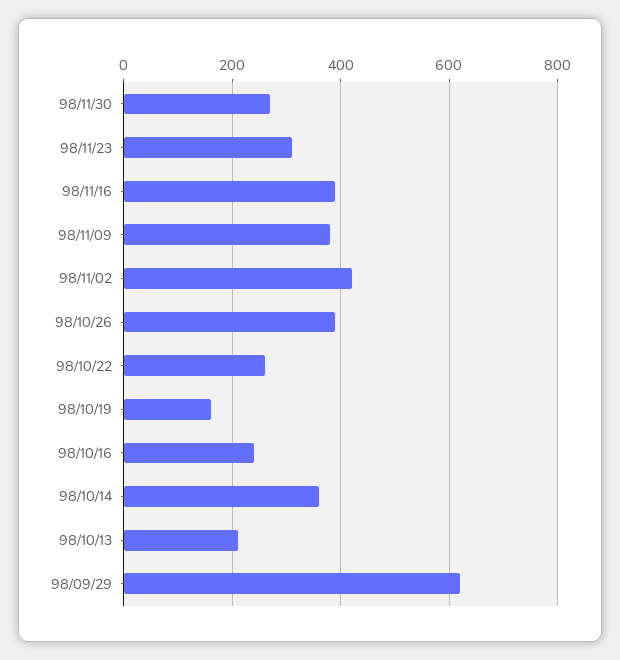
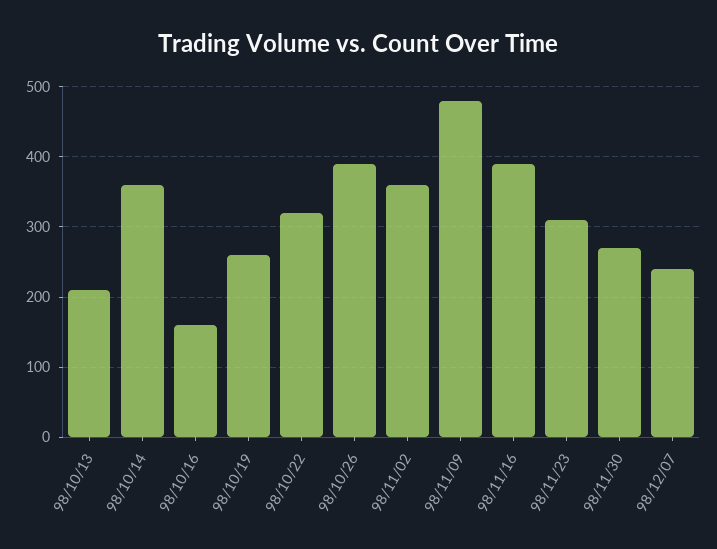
98/11/09: 380 -> 480
98/11/02: 420 -> 360
98/10/22: 260 -> 320
98/10/19: 160 -> 260
98/10/16: 240 -> 160
98/09/29: 620 -> none
98/12/07: none -> 240

